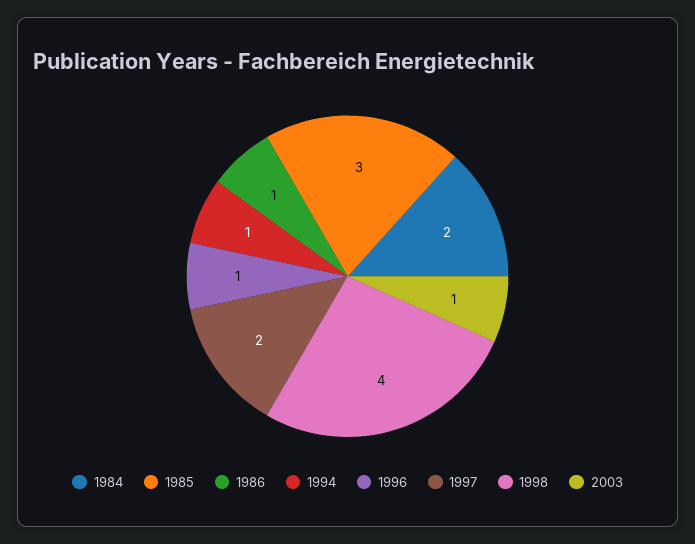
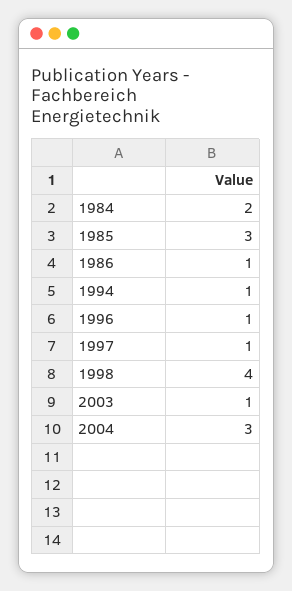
1997: 2 -> 1
2004: none -> 3

